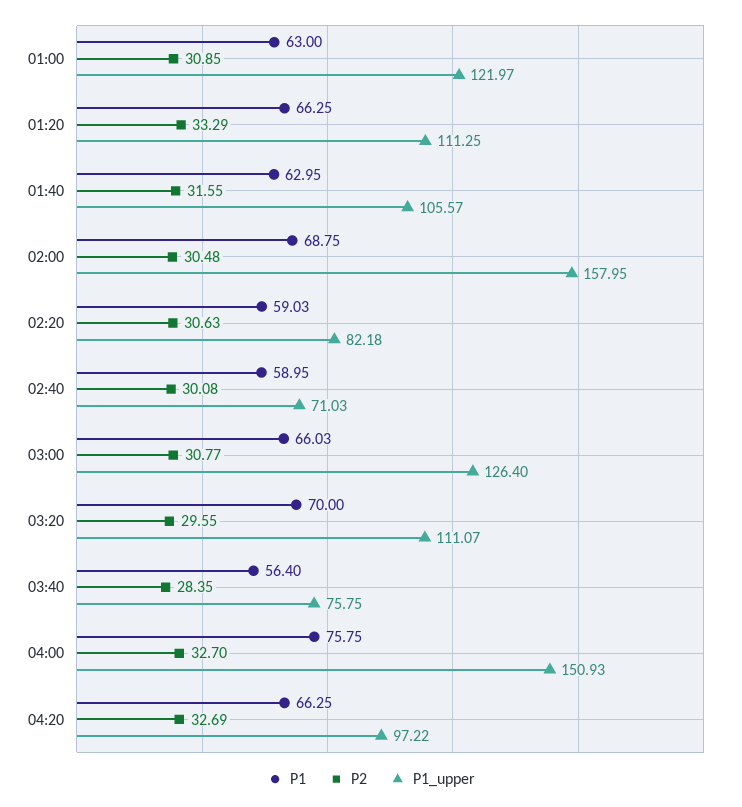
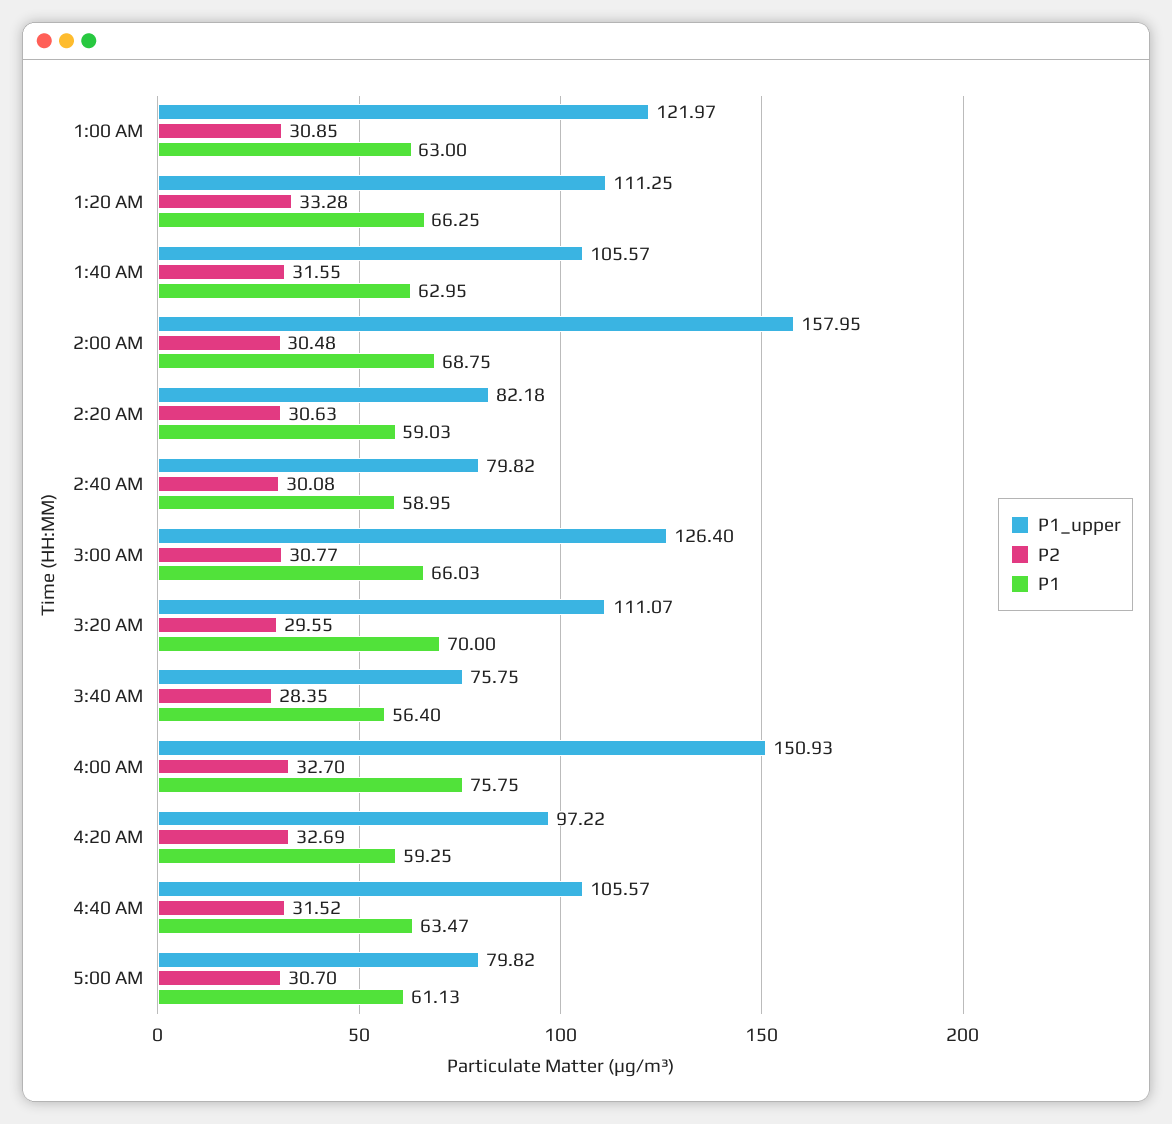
P2, 01:20: 33.29 -> 33.28
P1_upper, 02:40: 71.03 -> 79.82
P1, 04:20: 66.25 -> 59.25
P1_upper, 4:40 AM: none -> 105.57
P2, 4:40 AM: none -> 31.52
P1, 4:40 AM: none -> 63.47
P1_upper, 5:00 AM: none -> 79.82
P2, 5:00 AM: none -> 30.7
P1, 5:00 AM: none -> 61.13

